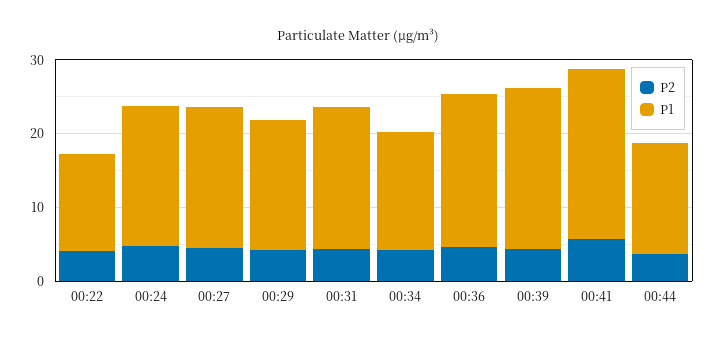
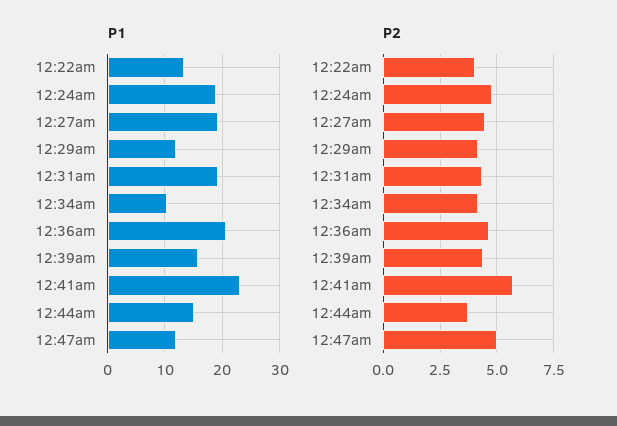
P1, 00:29: 18 -> 12
P1, 00:34: 16 -> 10
P1, 00:39: 22 -> 16
P1, 12:47am: none -> 12
P2, 12:47am: none -> 5

